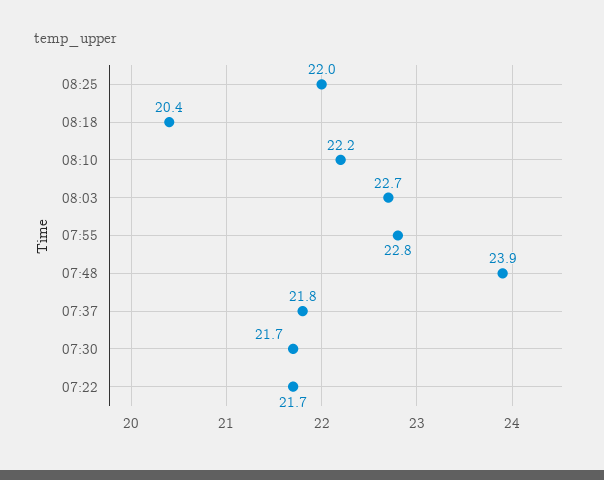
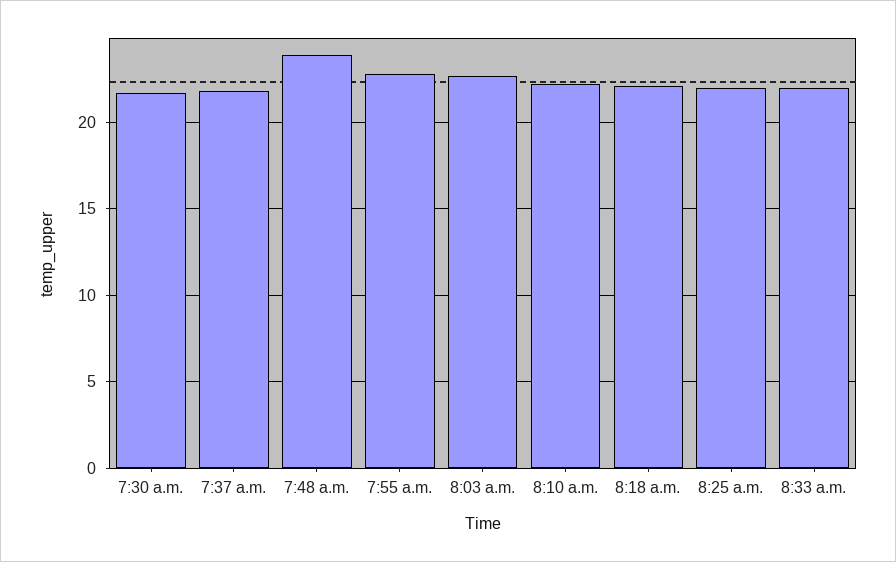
08:18: 20.4 -> 22
07:22: 21.7 -> none
8:33 a.m.: none -> 22

